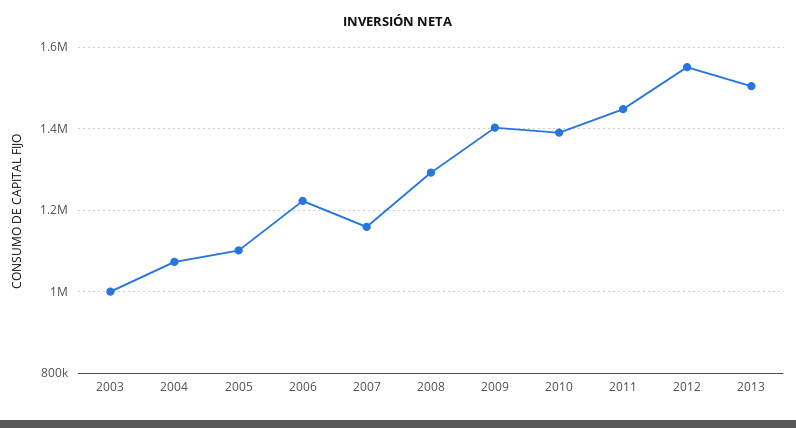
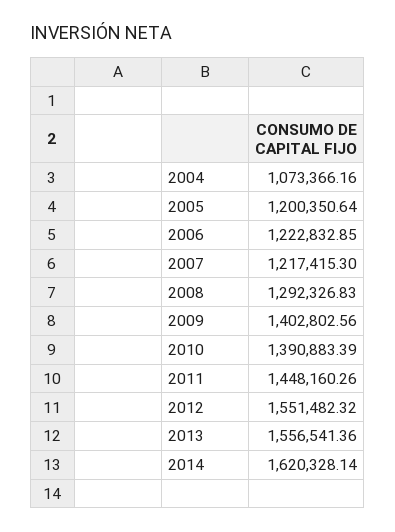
2003: 1000000 -> none
2005: 1100000 -> 1200350.64
2007: 1160000 -> 1217415.3
2013: 1500000 -> 1556541.36
2014: none -> 1620328.14

